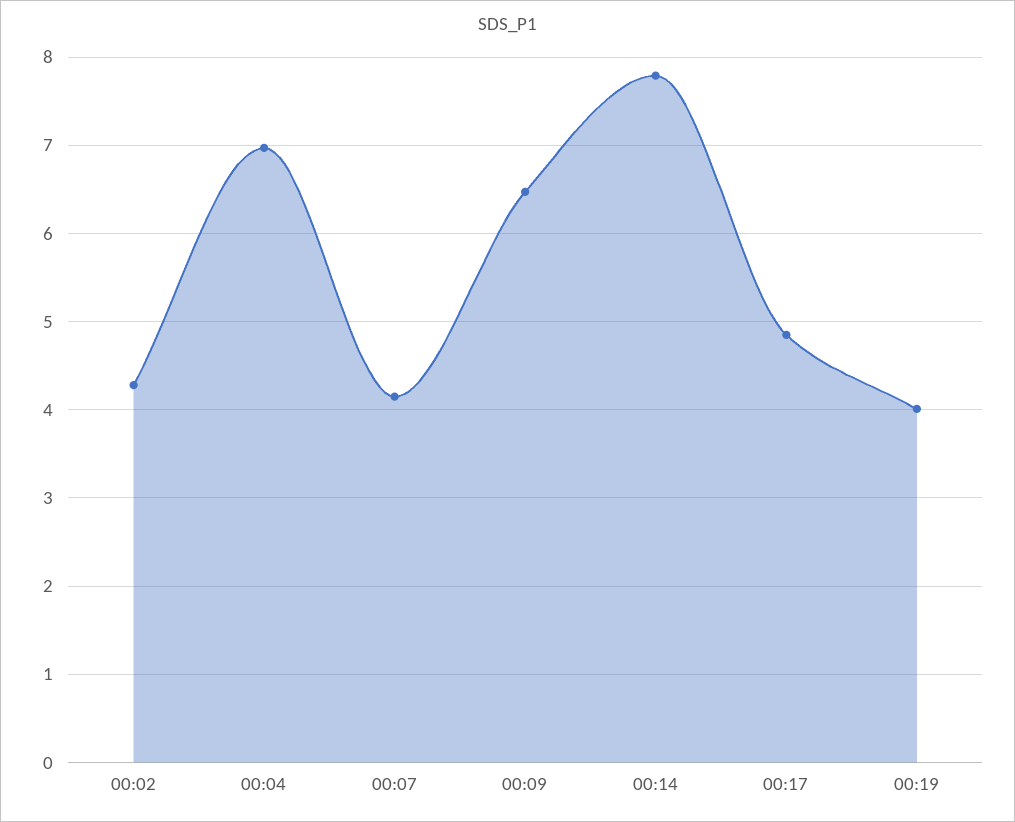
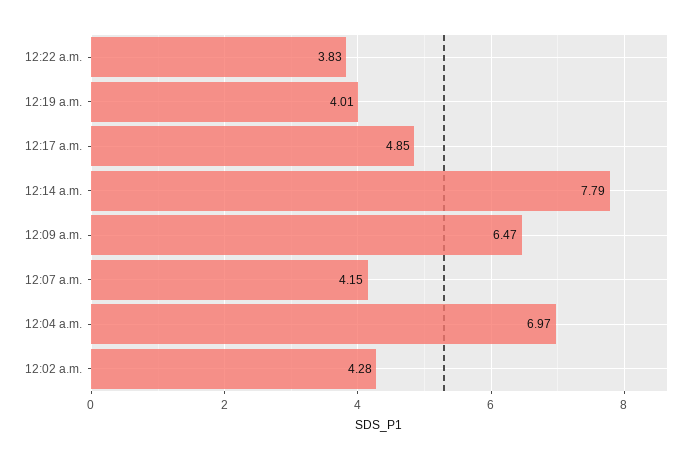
12:22 a.m.: none -> 3.83

